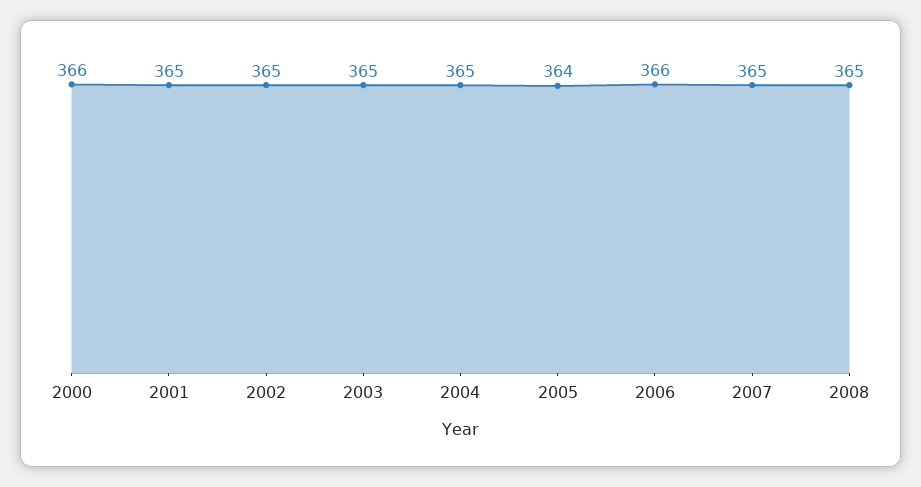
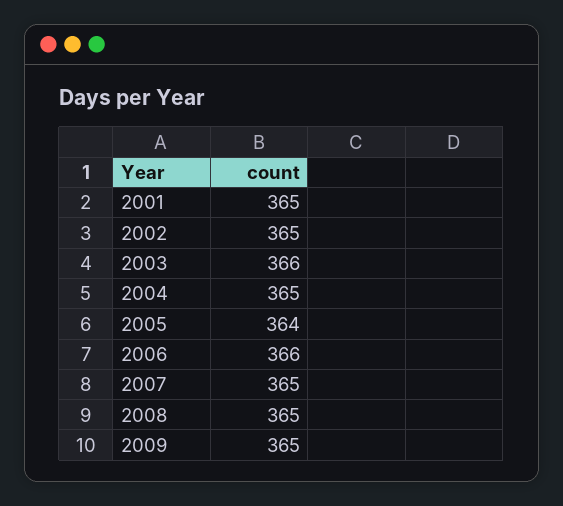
2000: 366 -> none
2003: 365 -> 366
2009: none -> 365

